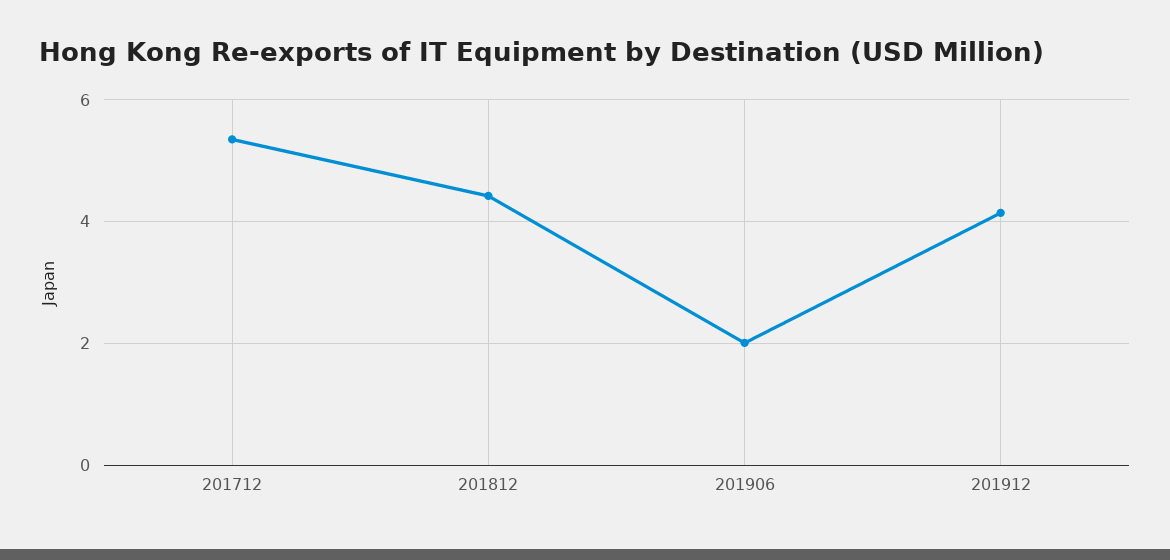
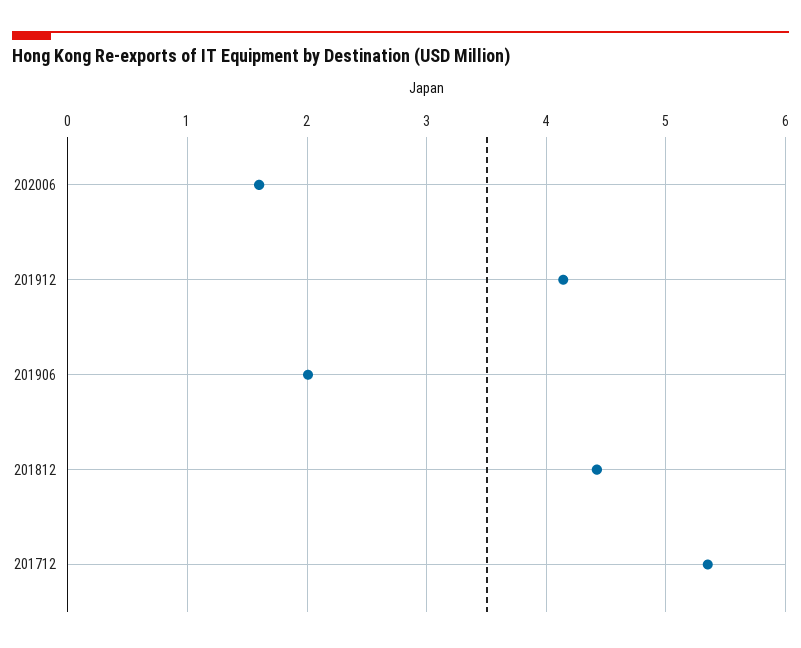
202006: none -> 1.6

